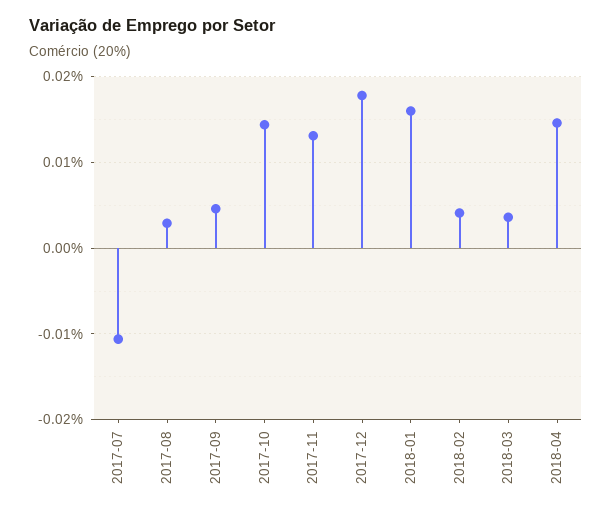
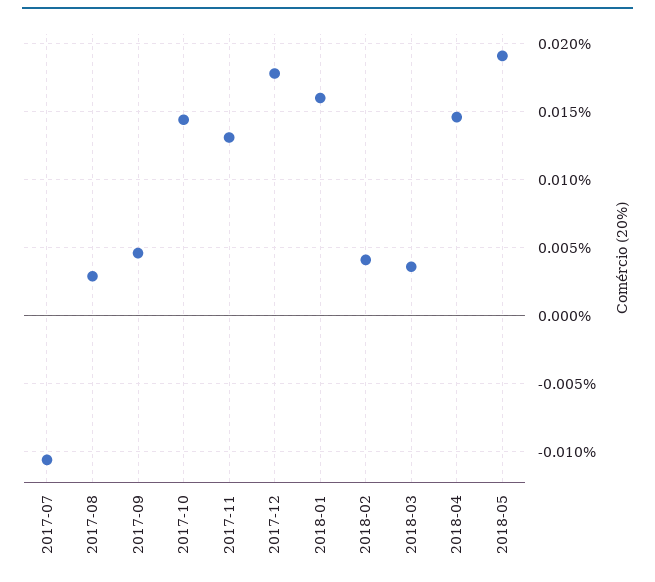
2018-05: none -> 0.019

